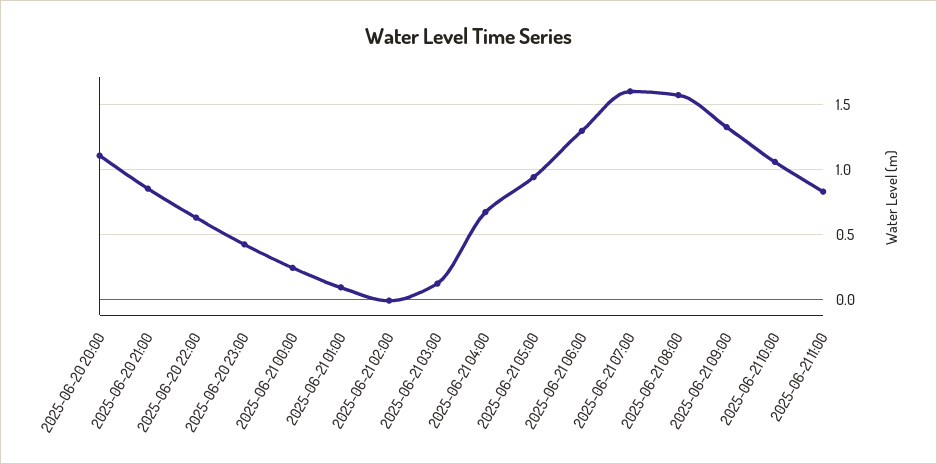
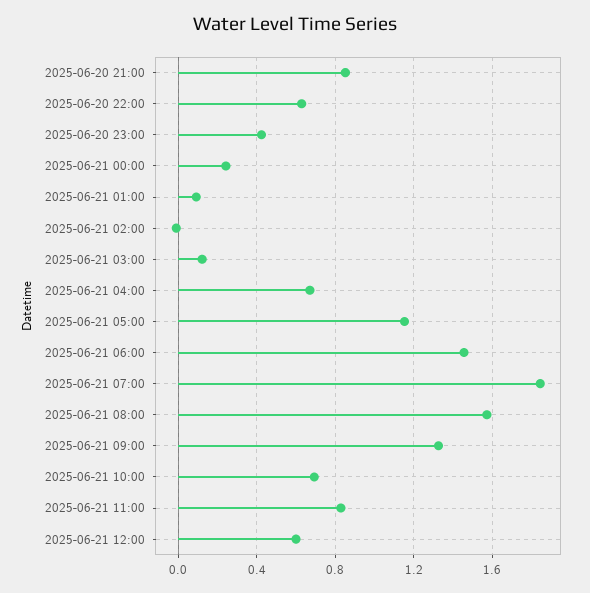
2025-06-20 20:00: 1.1 -> none
2025-06-21 05:00: 0.95 -> 1.15
2025-06-21 06:00: 1.3 -> 1.45
2025-06-21 07:00: 1.6 -> 1.85
2025-06-21 10:00: 1.05 -> 0.7
2025-06-21 12:00: none -> 0.6

